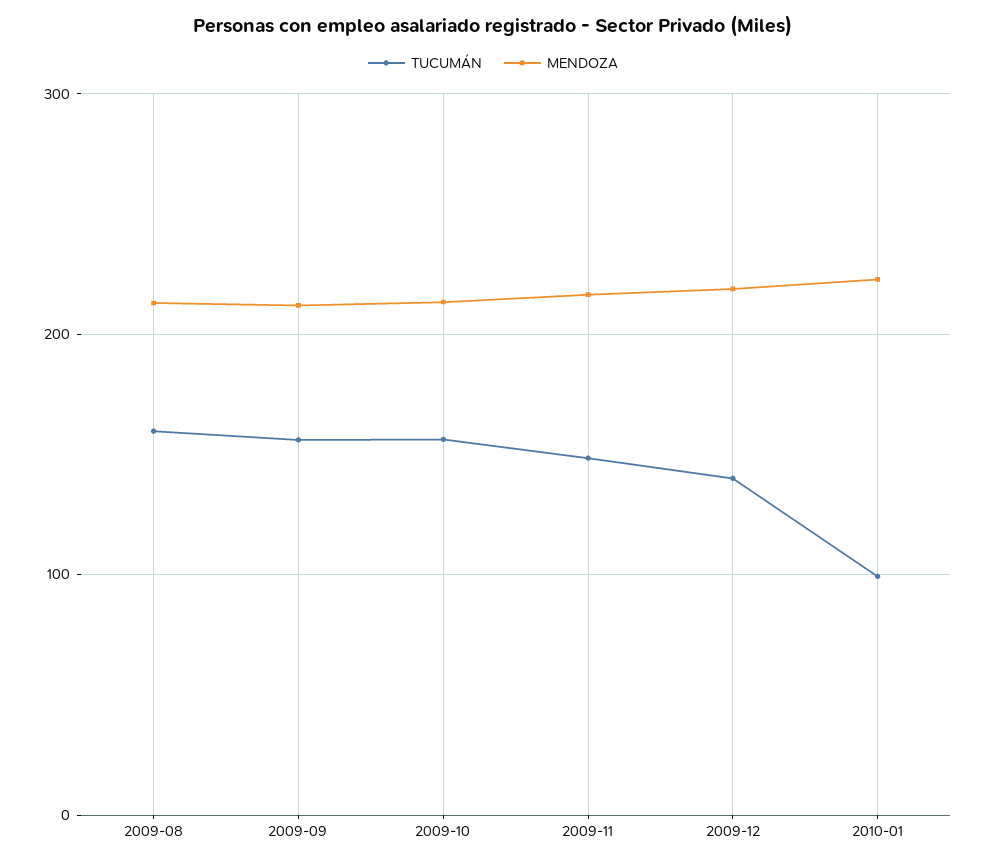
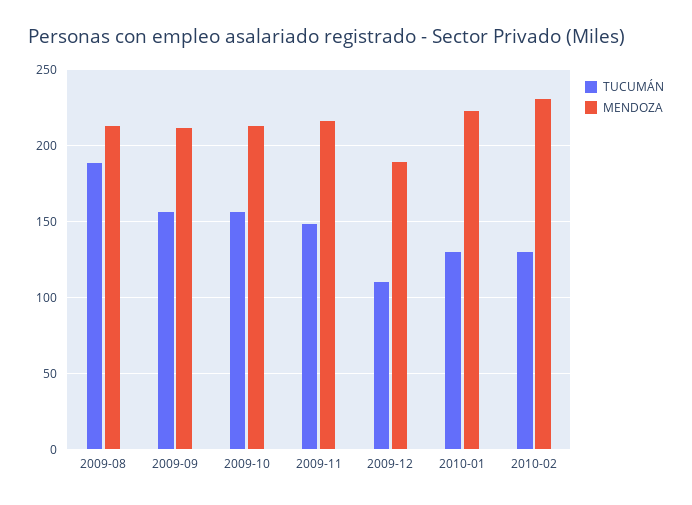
TUCUMÁN, 2009-08: 160 -> 190
TUCUMÁN, 2009-12: 140 -> 110
MENDOZA, 2009-12: 220 -> 190
TUCUMÁN, 2010-01: 100 -> 130
TUCUMÁN, 2010-02: none -> 130
MENDOZA, 2010-02: none -> 230

